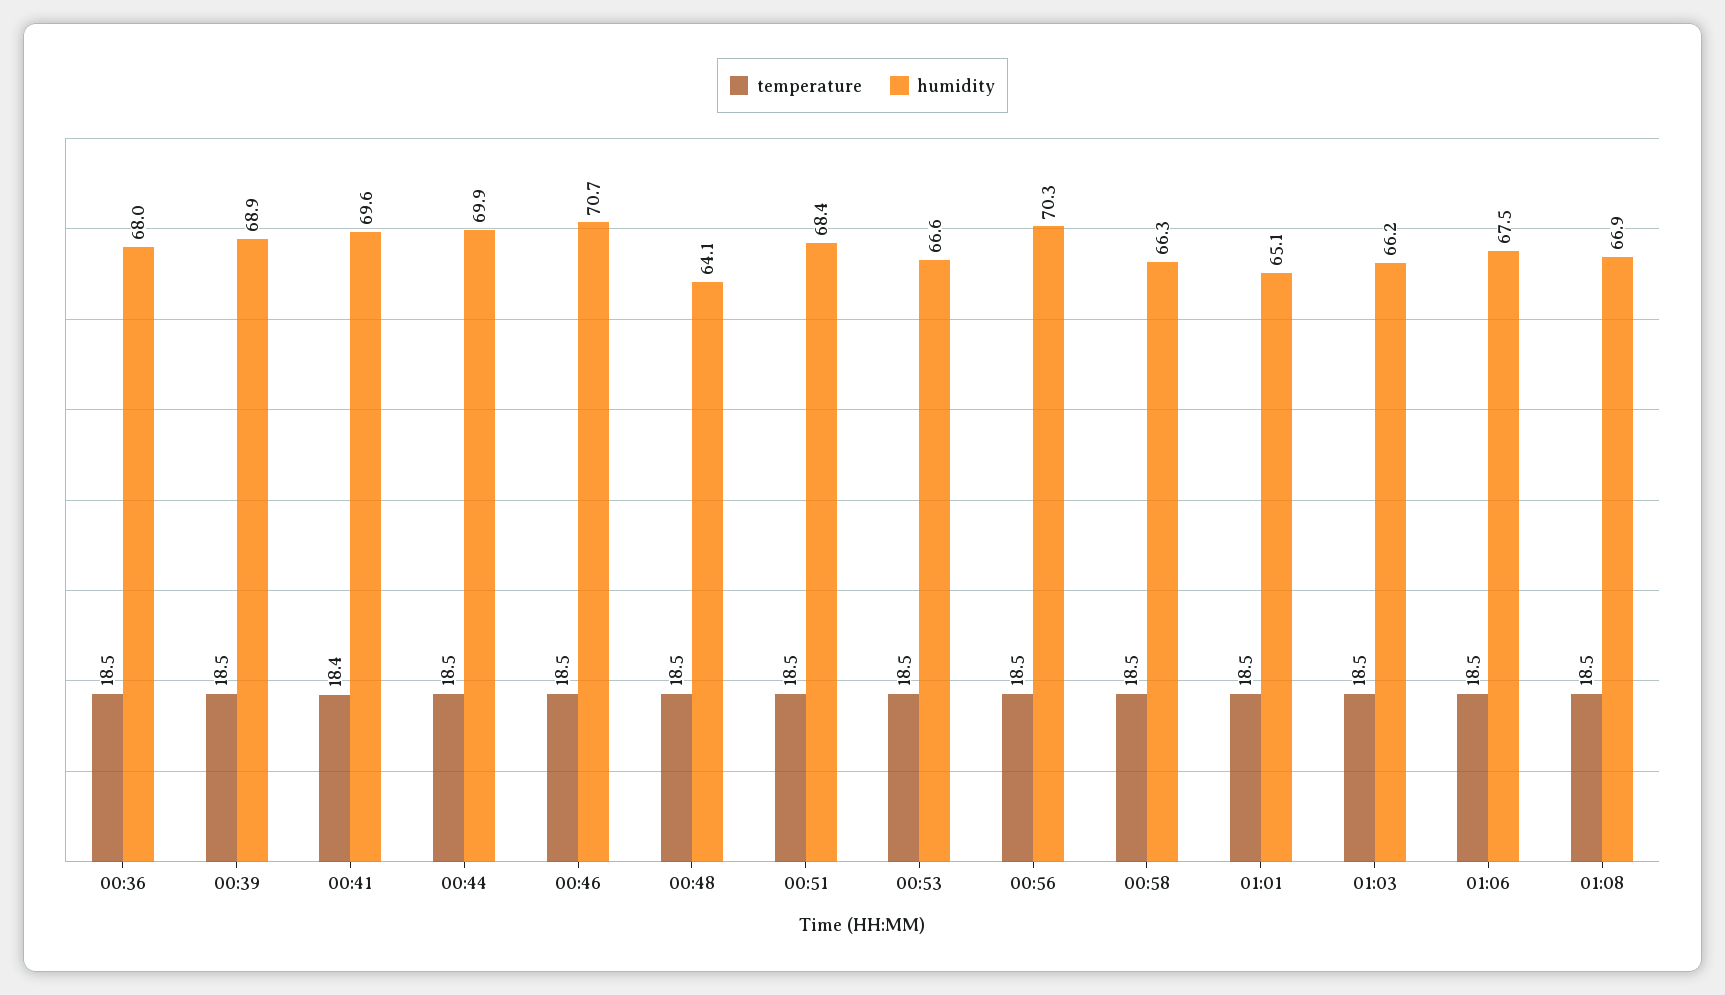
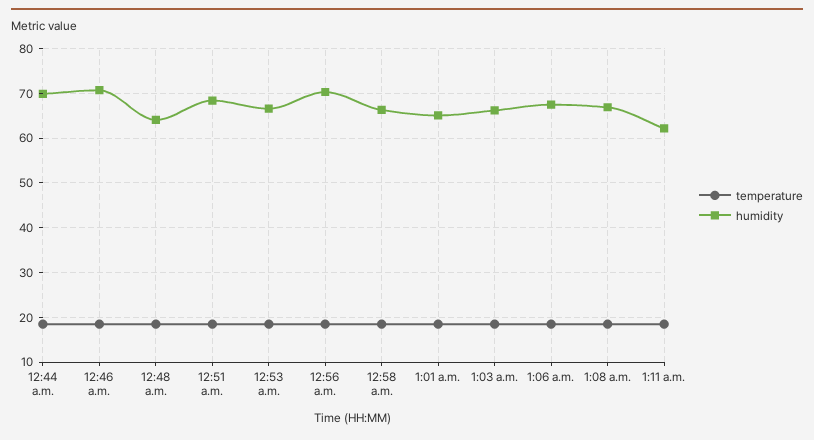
temperature, 00:36: 18.5 -> none
humidity, 00:36: 68 -> none
temperature, 00:39: 18.5 -> none
humidity, 00:39: 68.9 -> none
temperature, 00:41: 18.4 -> none
humidity, 00:41: 69.6 -> none
temperature, 1:11 a.m.: none -> 18
humidity, 1:11 a.m.: none -> 62

